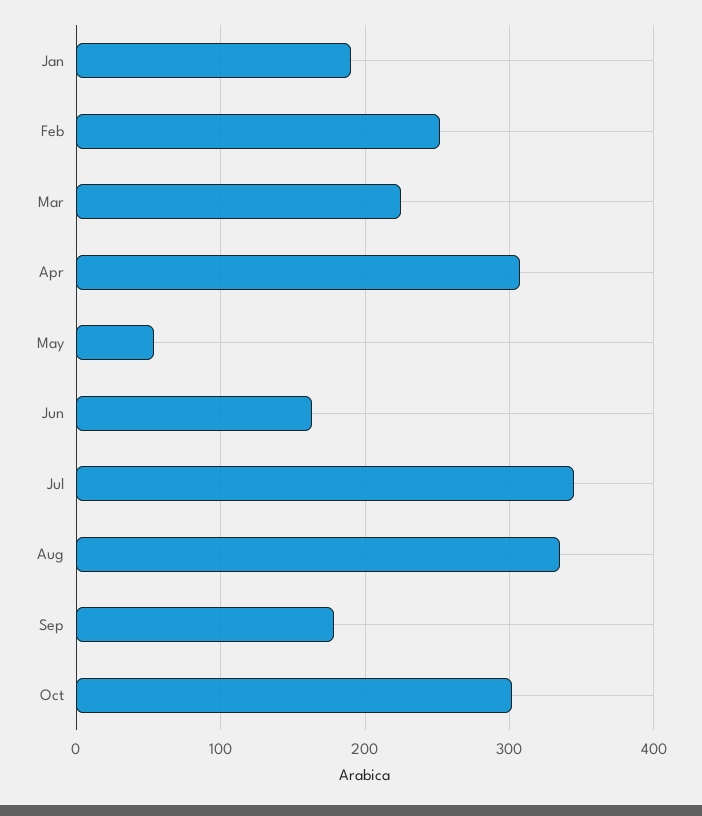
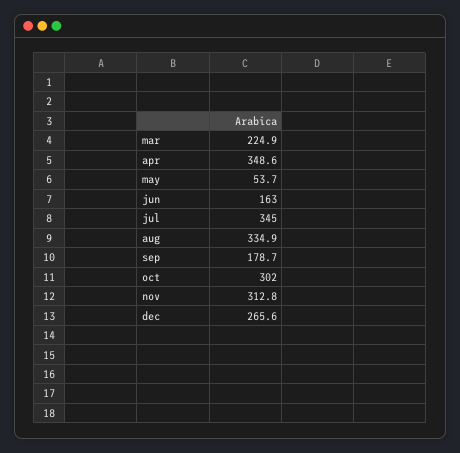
Jan: 190 -> none
Feb: 250 -> none
Apr: 310 -> 348.6
nov: none -> 312.8
dec: none -> 265.6

